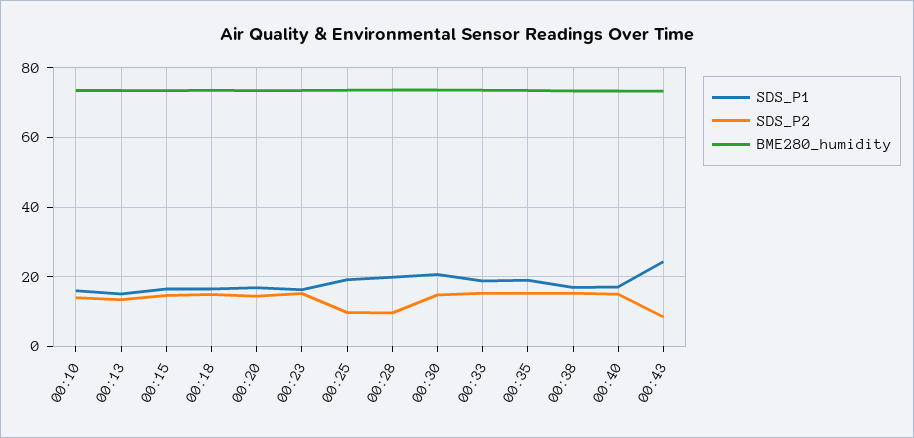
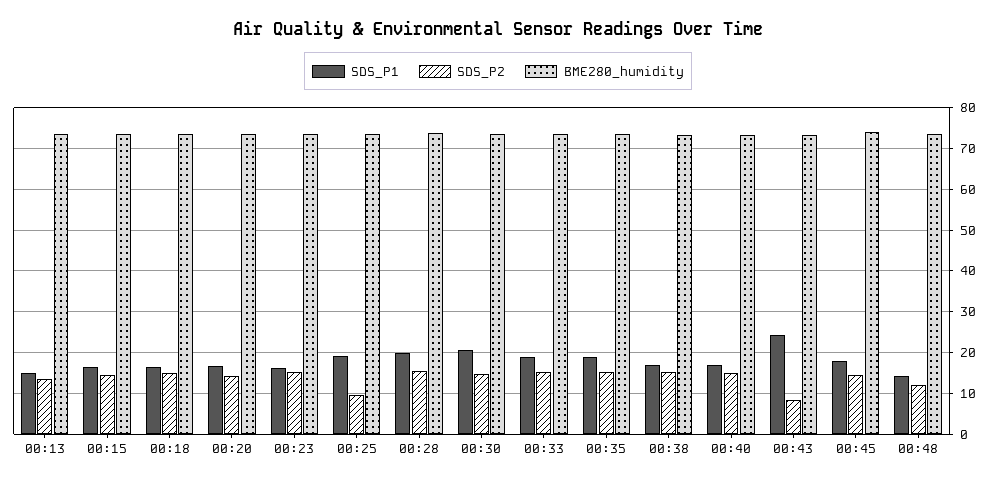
SDS_P1, 00:10: 16 -> none
SDS_P2, 00:10: 14 -> none
BME280_humidity, 00:10: 74 -> none
SDS_P2, 00:28: 10 -> 16
SDS_P1, 00:45: none -> 18
SDS_P2, 00:45: none -> 14
BME280_humidity, 00:45: none -> 74
SDS_P1, 00:48: none -> 14
SDS_P2, 00:48: none -> 12
BME280_humidity, 00:48: none -> 74

